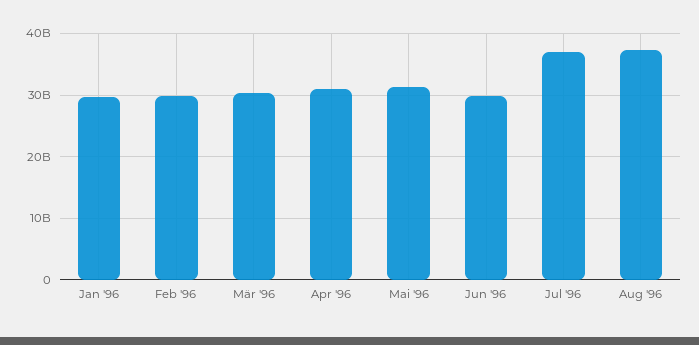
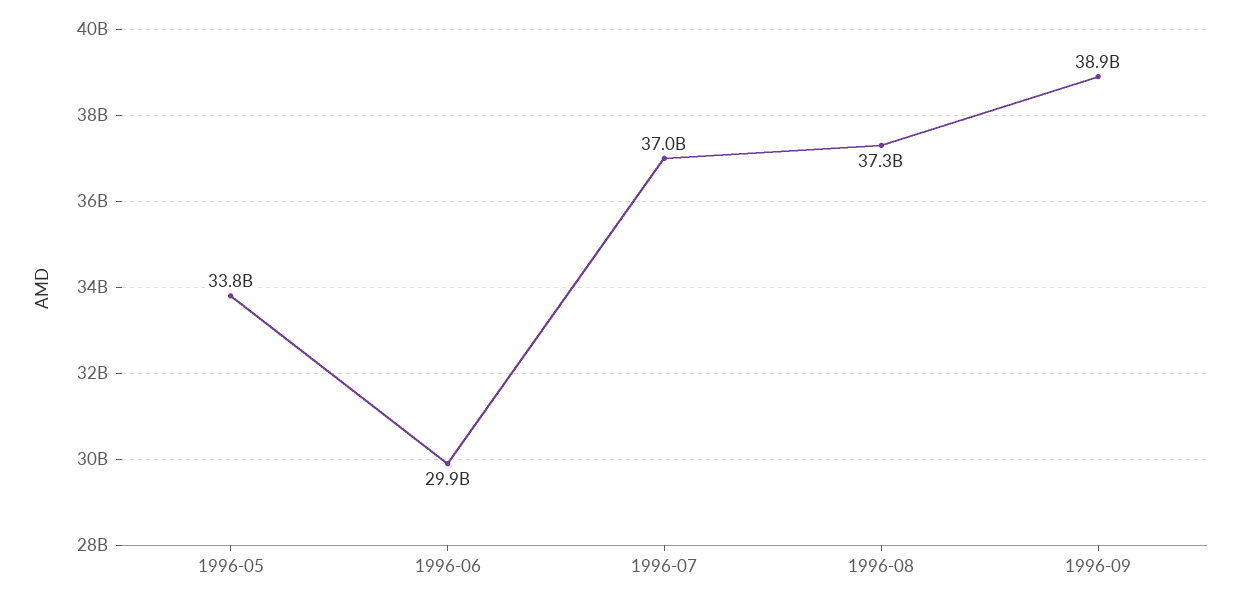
Jan '96: 30000000000 -> none
Feb '96: 30000000000 -> none
Mär '96: 30000000000 -> none
Apr '96: 31000000000 -> none
Mai '96: 31000000000 -> 33800000000
1996-09: none -> 38900000000

